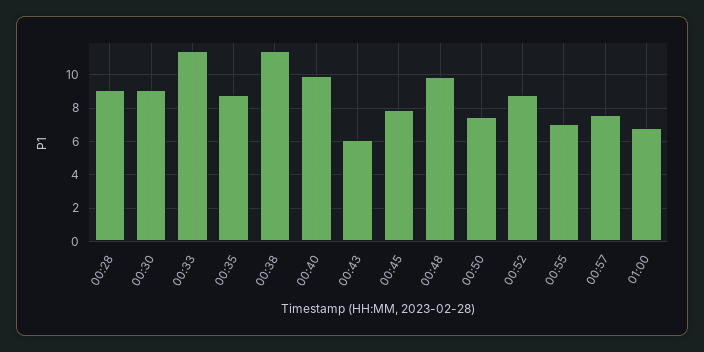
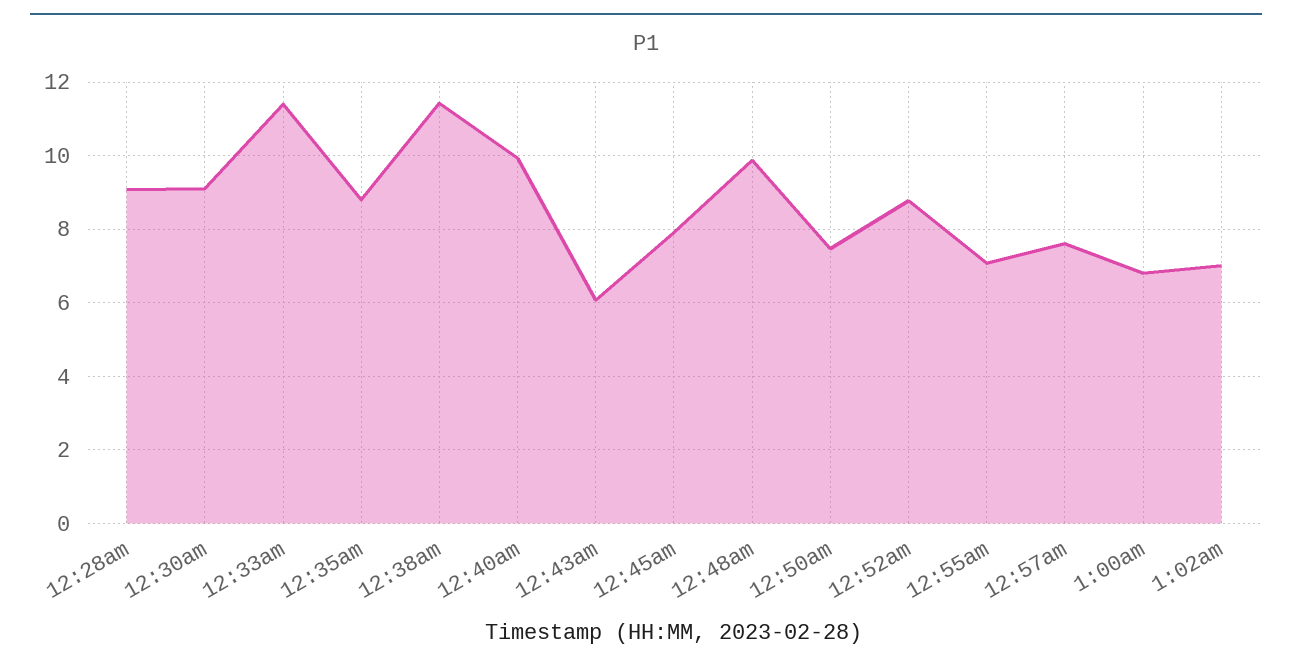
1:02am: none -> 7

